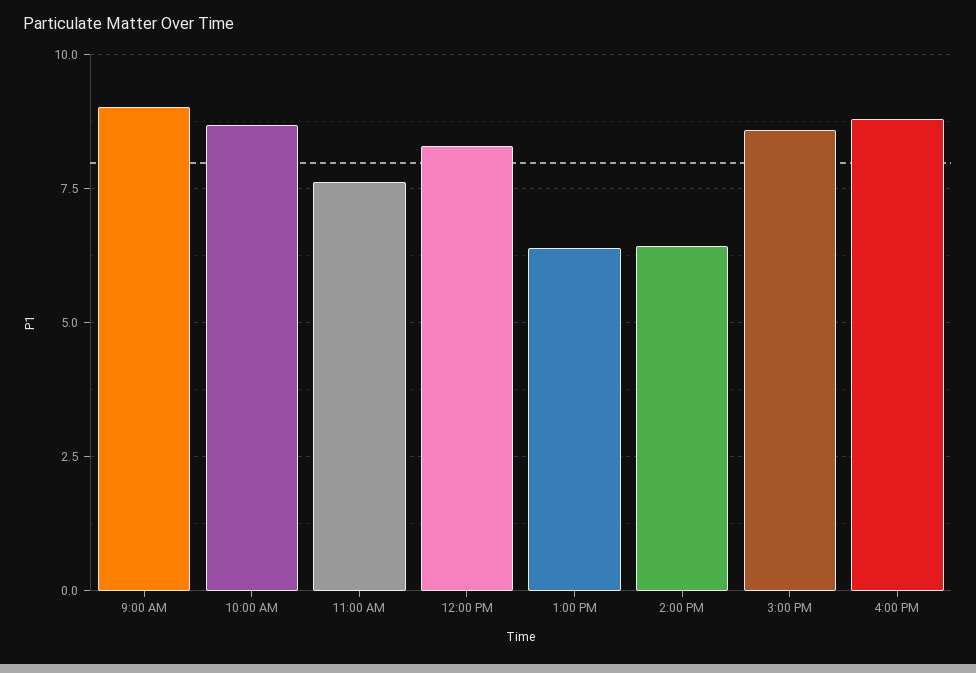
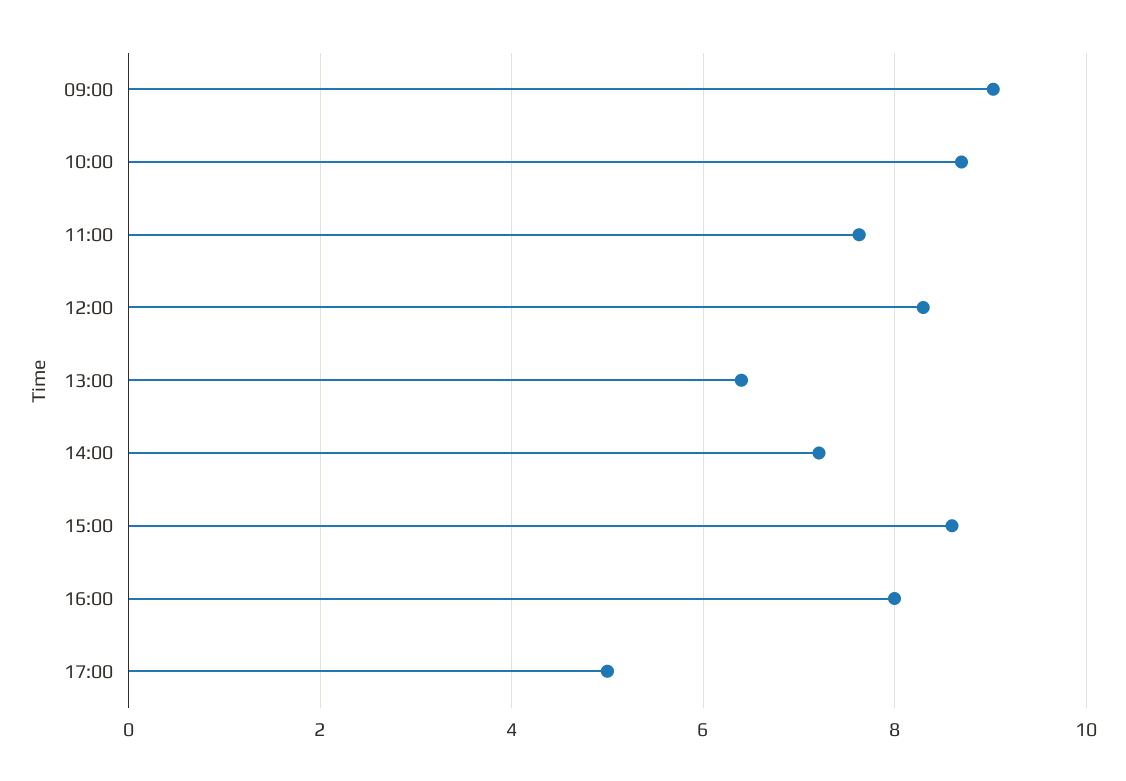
2:00 PM: 6.5 -> 7.2
4:00 PM: 8.75 -> 8
17:00: none -> 5

